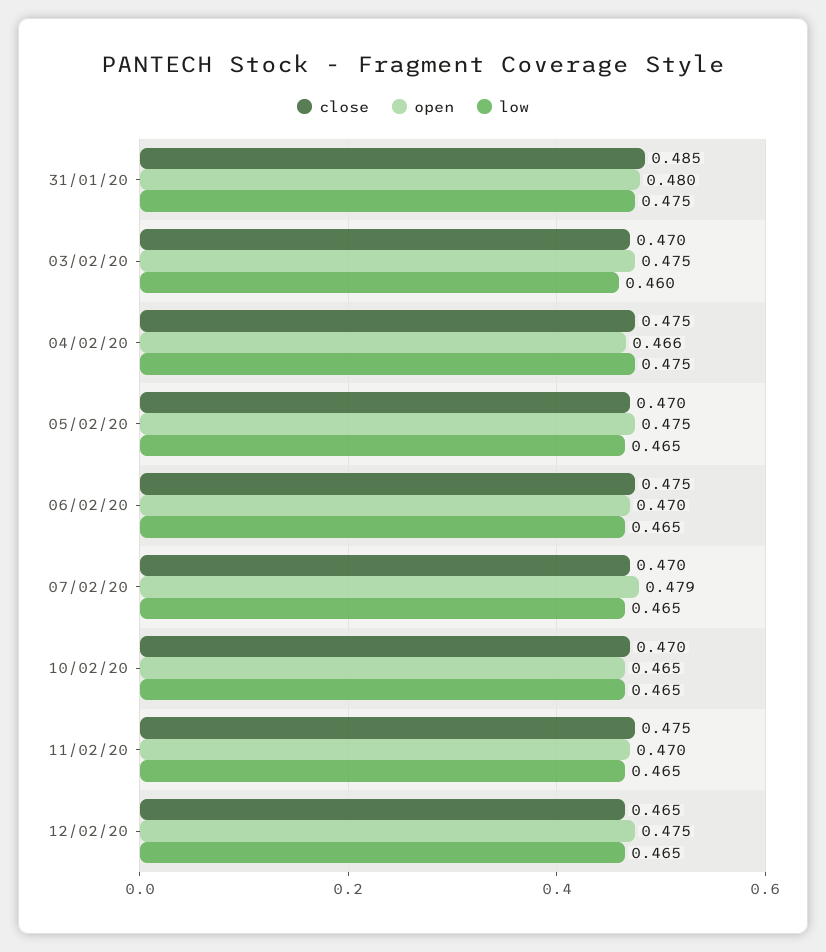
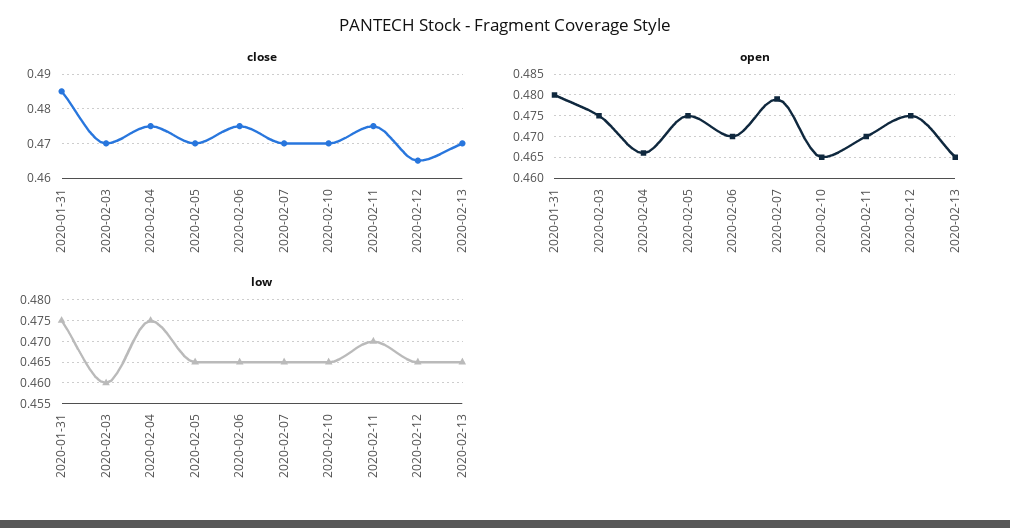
low, 11/02/20: 0.465 -> 0.47
close, 2020-02-13: none -> 0.47
open, 2020-02-13: none -> 0.465
low, 2020-02-13: none -> 0.465

